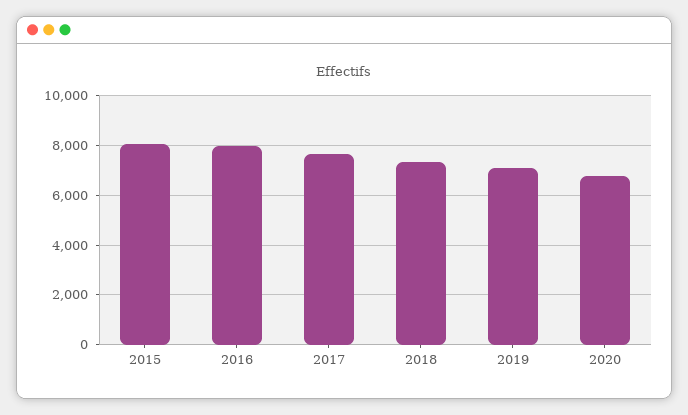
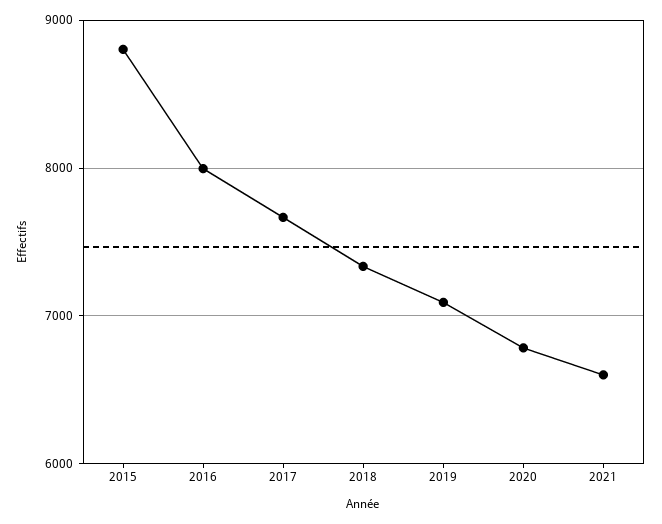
2015: 8000 -> 8800
2021: none -> 6600

